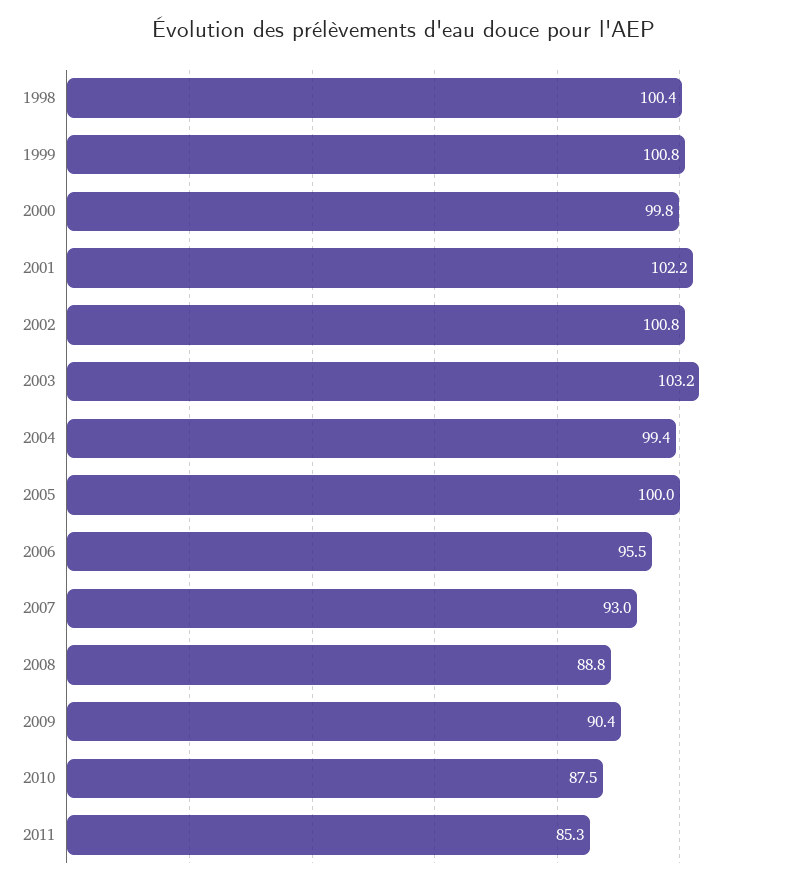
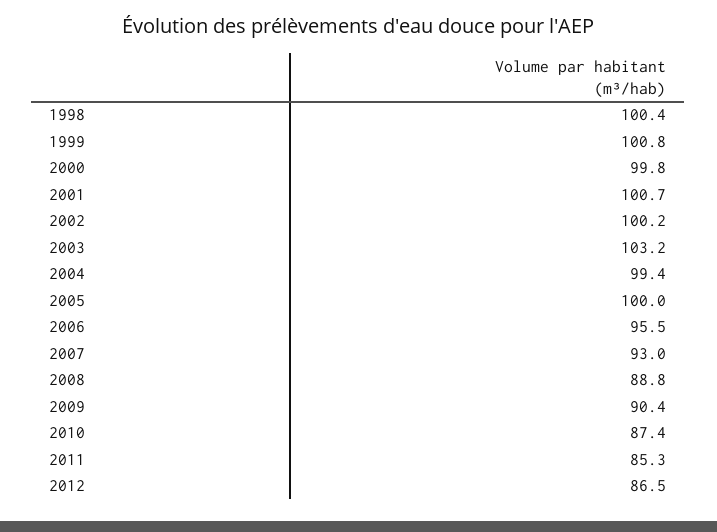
2001: 102.2 -> 100.7
2002: 100.8 -> 100.2
2010: 87.5 -> 87.4
2012: none -> 86.5

